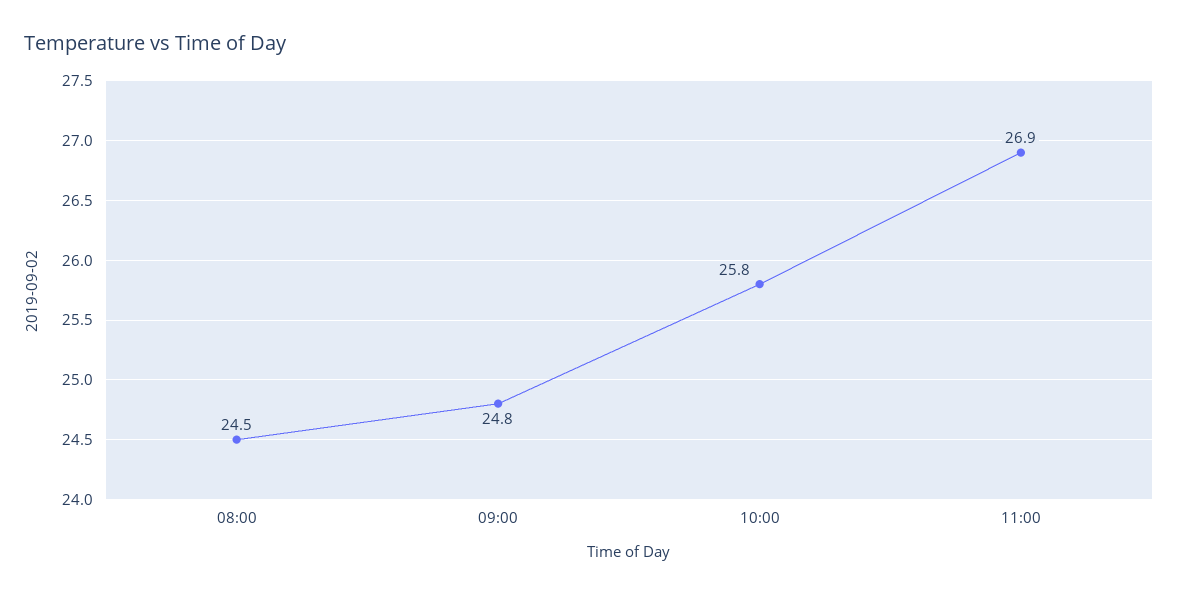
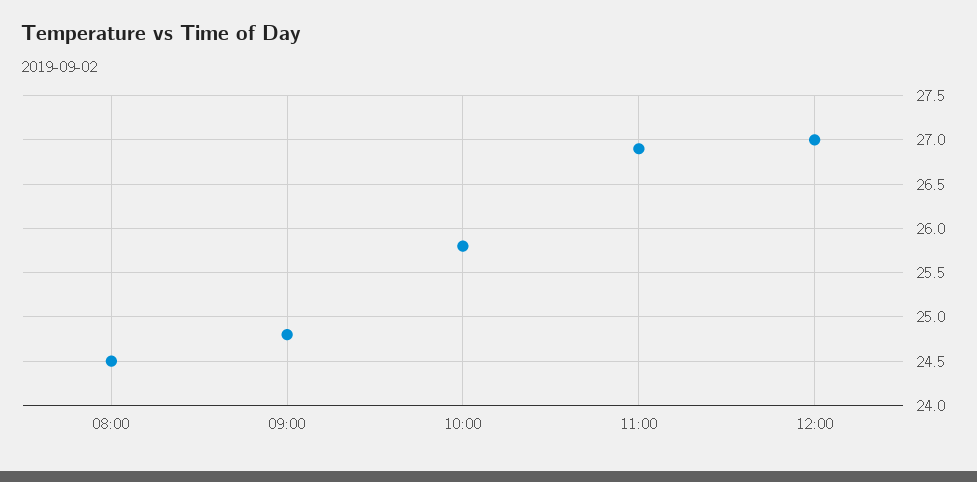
12:00: none -> 27

